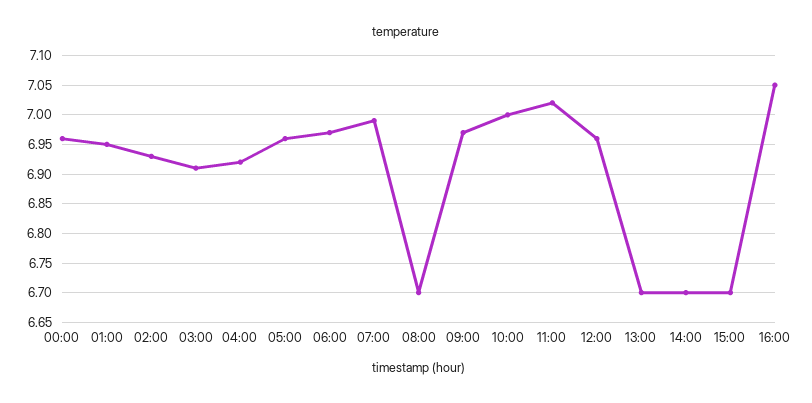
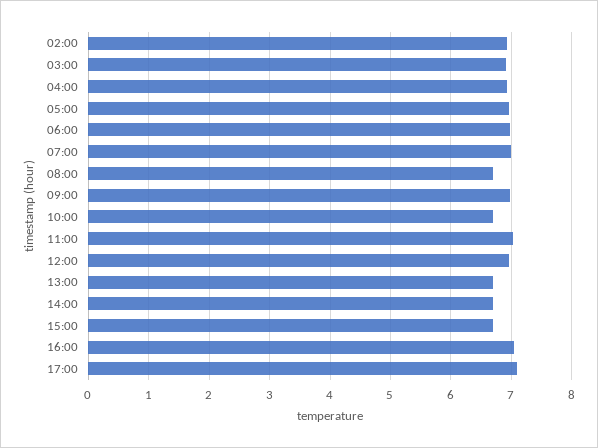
00:00: 6.95 -> none
01:00: 6.95 -> none
10:00: 7 -> 6.7
17:00: none -> 7.1

